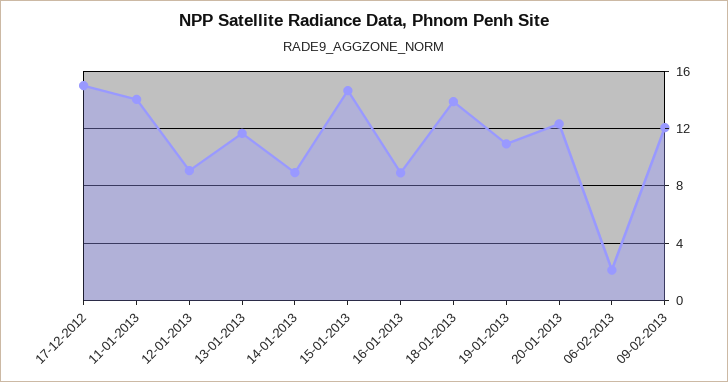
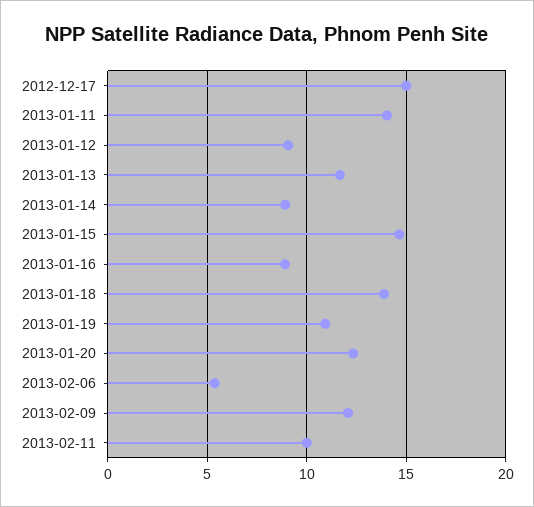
06-02-2013: 2 -> 5.5
2013-02-11: none -> 10

